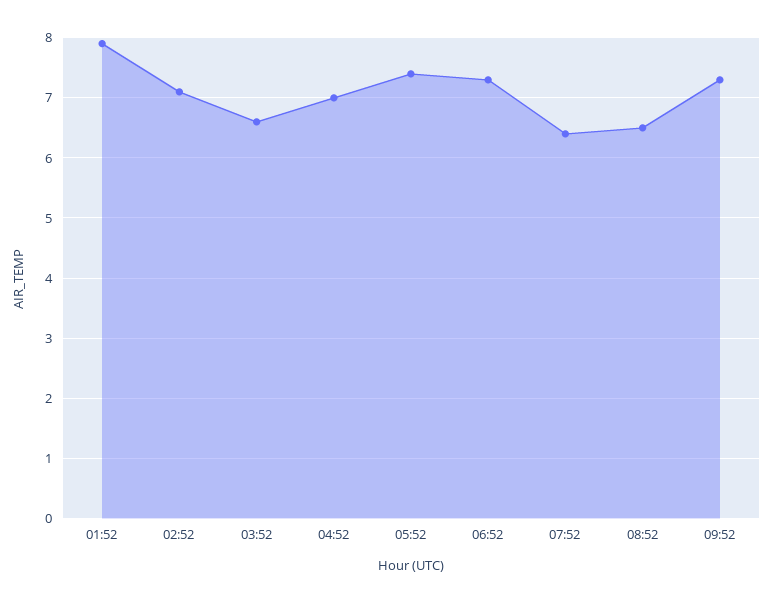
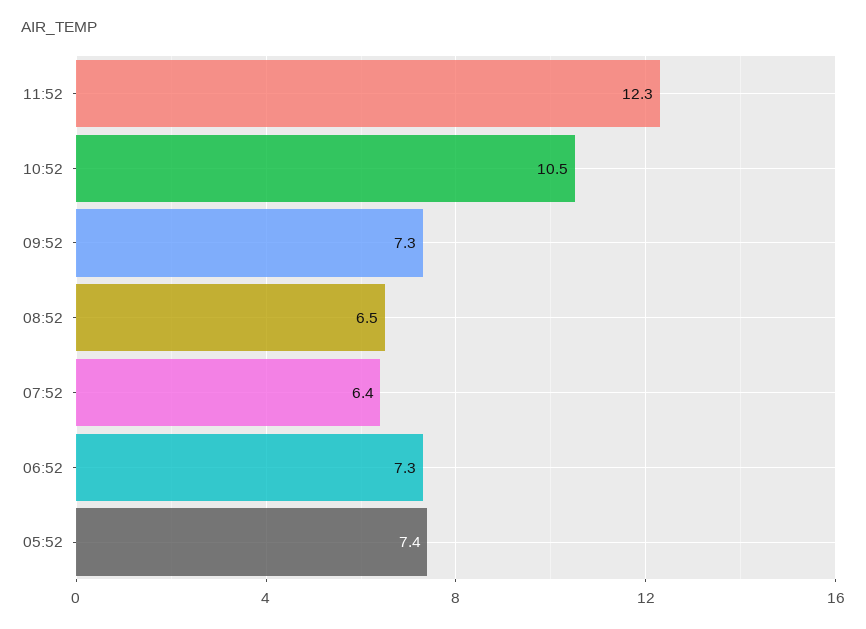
01:52: 7.9 -> none
02:52: 7.1 -> none
03:52: 6.6 -> none
04:52: 7 -> none
11:52: none -> 12.3
10:52: none -> 10.5

